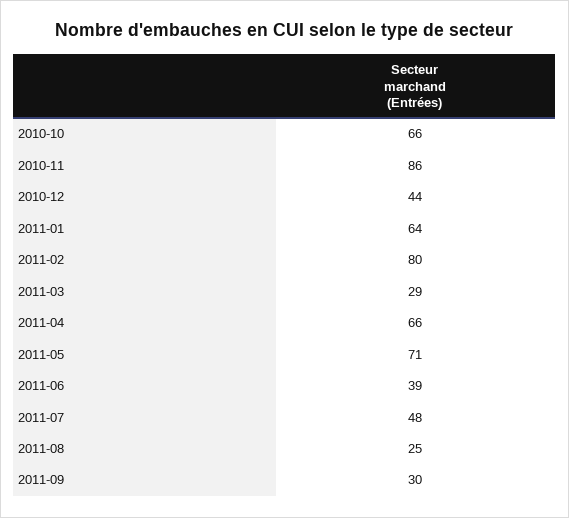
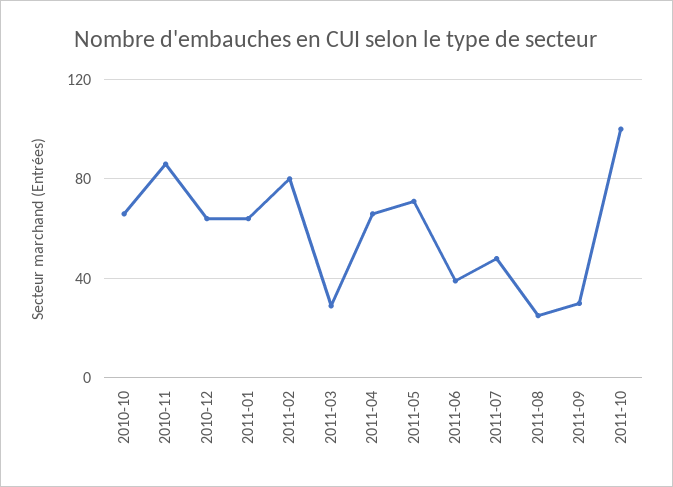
2010-12: 44 -> 65
2011-10: none -> 100

